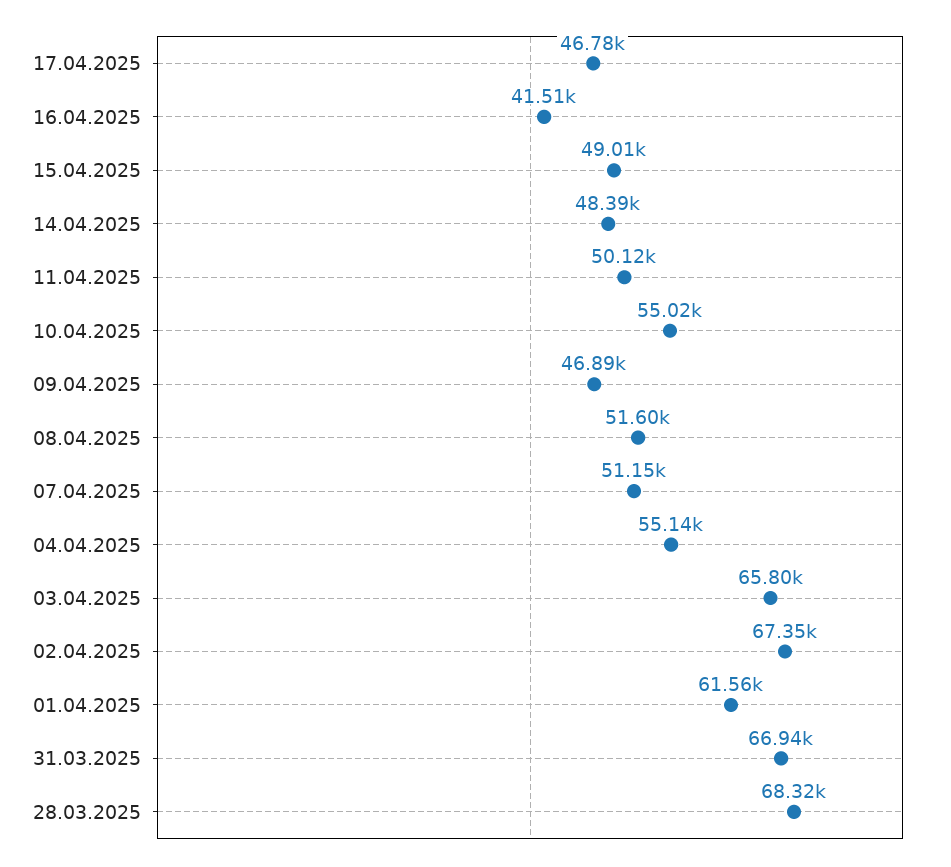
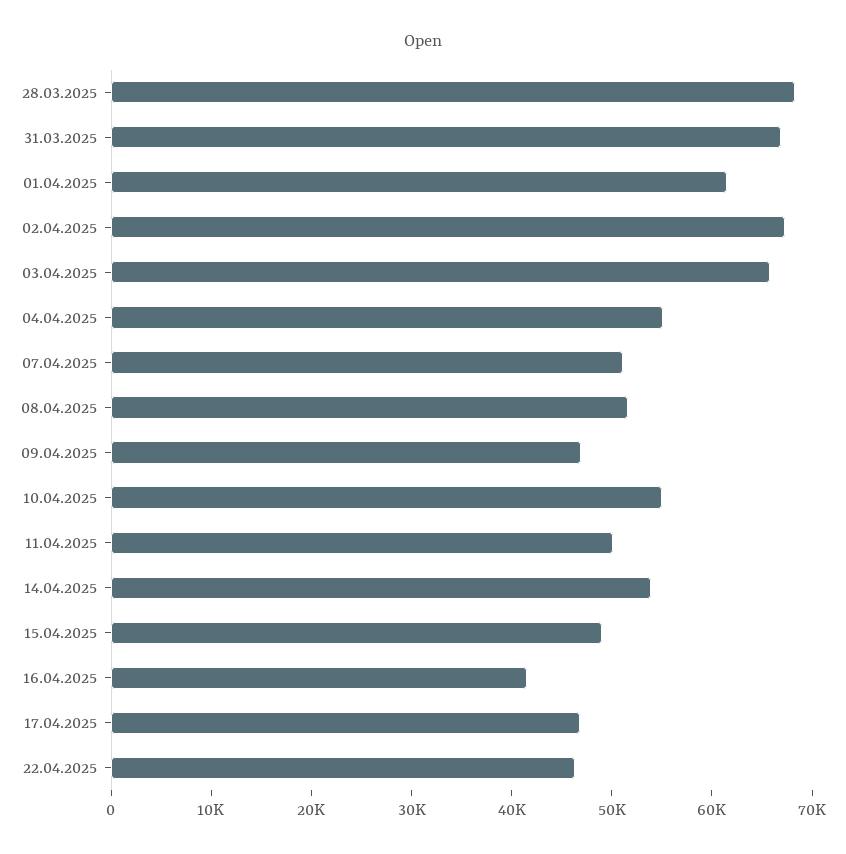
14.04.2025: 48390 -> 54000
22.04.2025: none -> 46000

